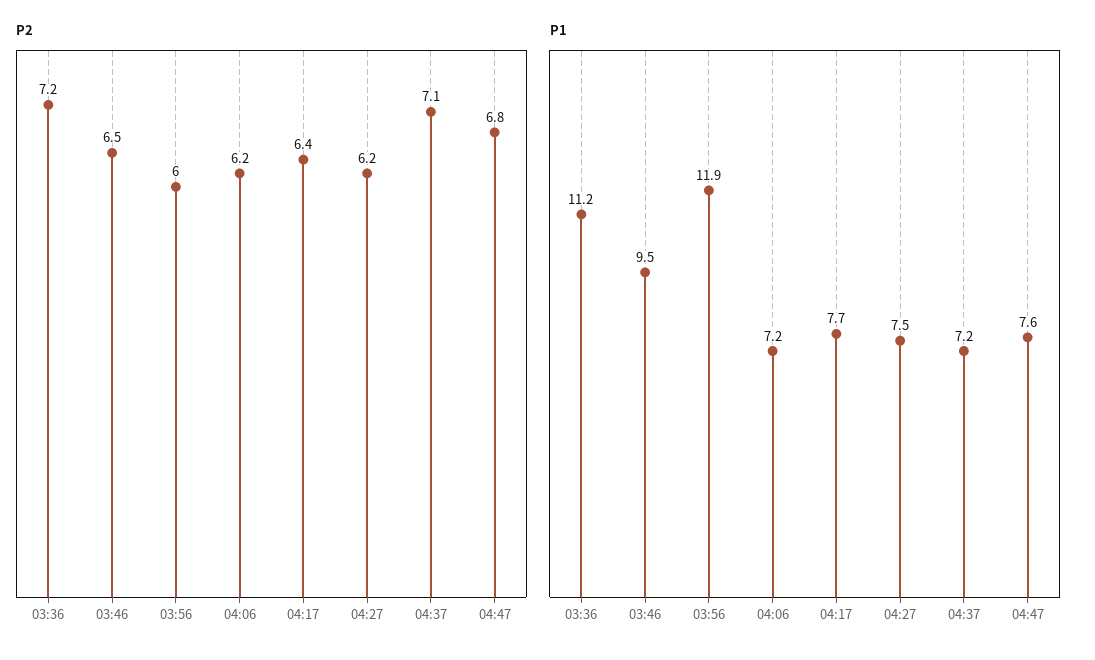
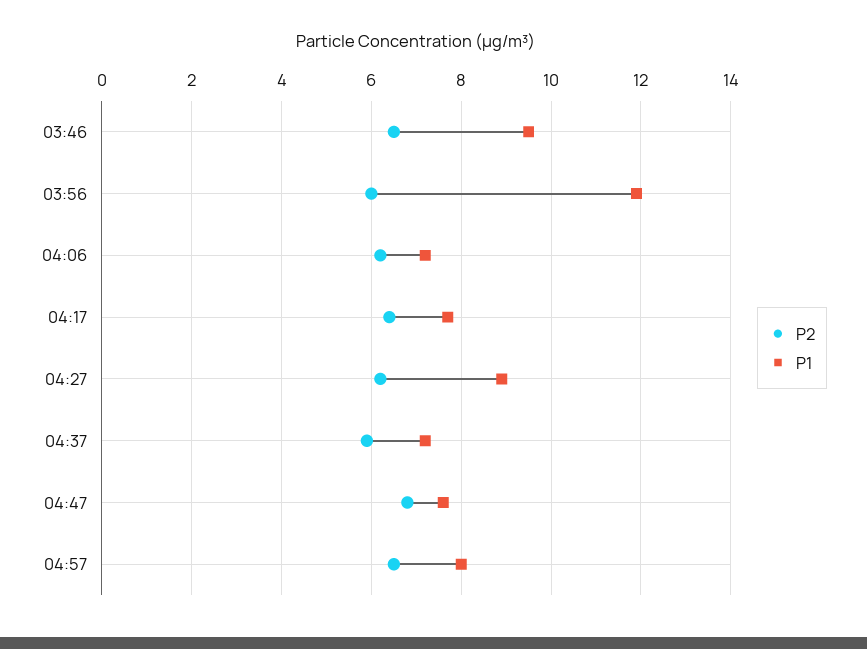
P2, 03:36: 7.2 -> none
P2, 04:37: 7.1 -> 6
P1, 03:36: 11.2 -> none
P1, 04:27: 7.5 -> 9
P2, 04:57: none -> 6.5
P1, 04:57: none -> 8

